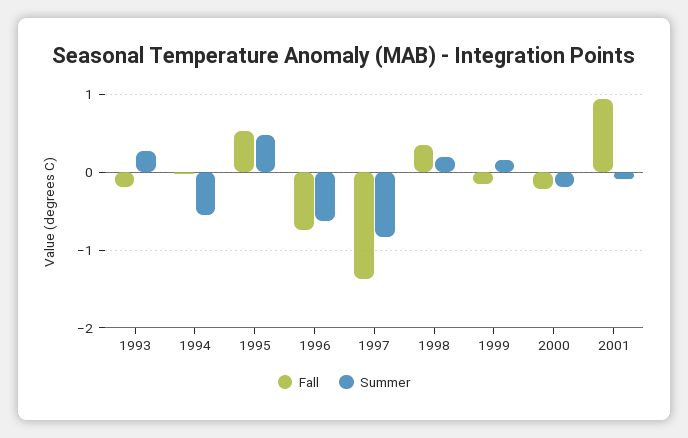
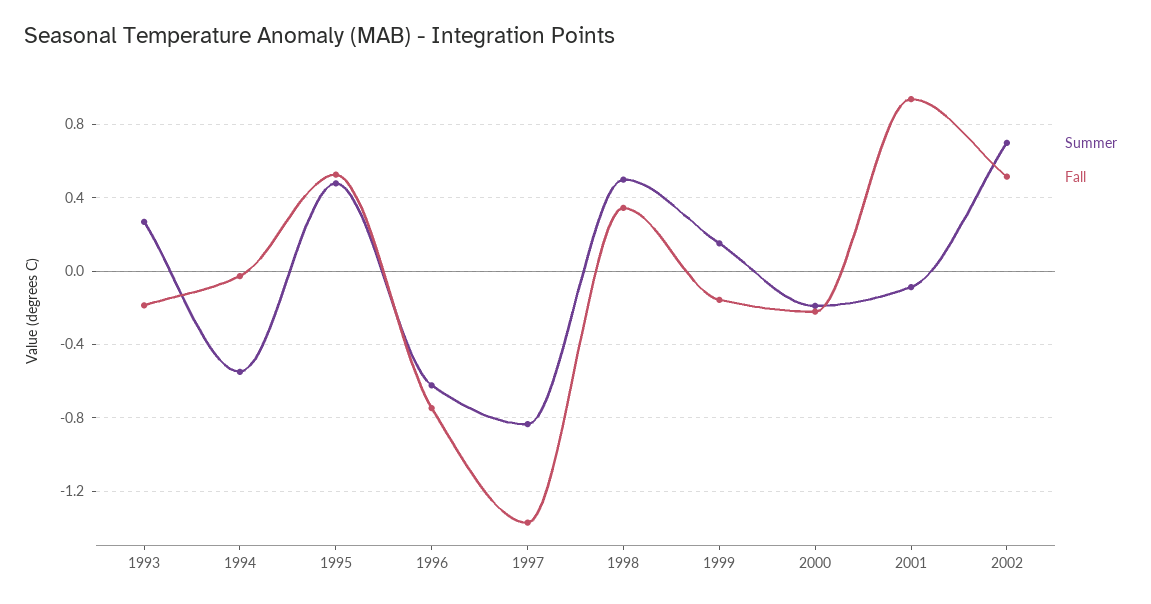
Summer, 1998: 0.2 -> 0.5
Summer, 2002: none -> 0.7
Fall, 2002: none -> 0.5

